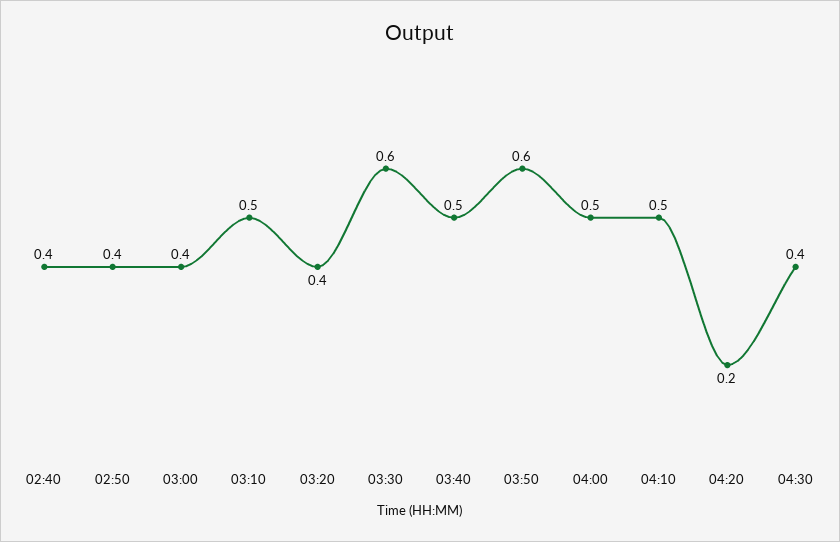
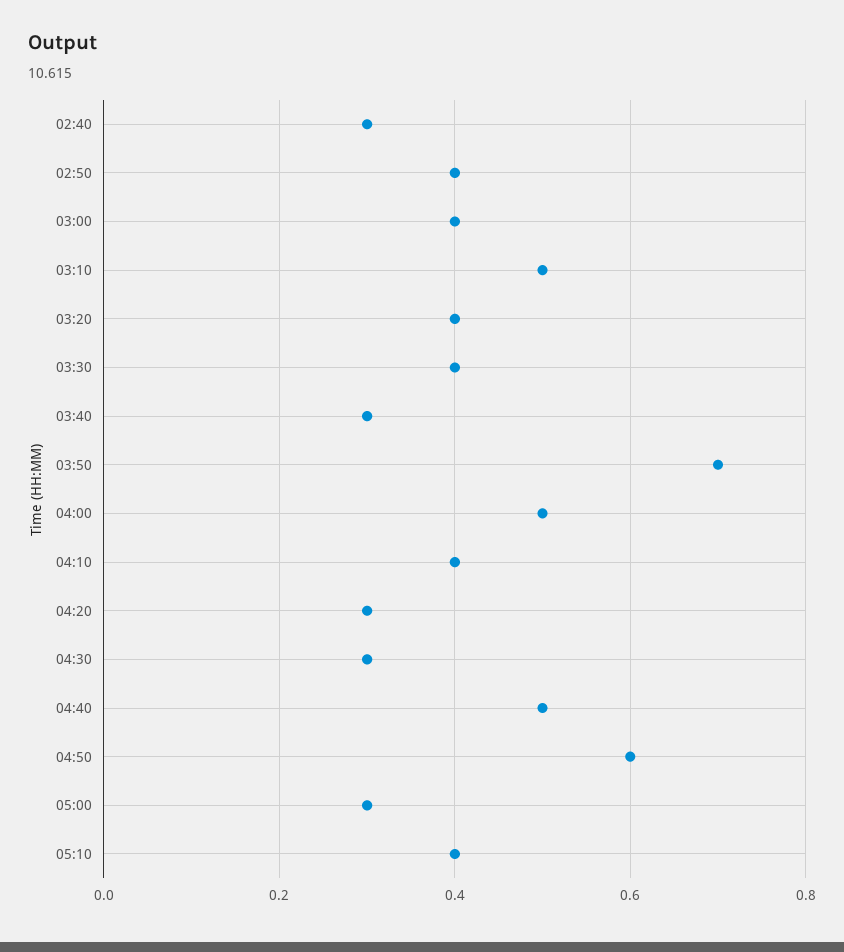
02:40: 0.4 -> 0.3
03:30: 0.6 -> 0.4
03:40: 0.5 -> 0.3
03:50: 0.6 -> 0.7
04:10: 0.5 -> 0.4
04:20: 0.2 -> 0.3
04:30: 0.4 -> 0.3
04:40: none -> 0.5
04:50: none -> 0.6
05:00: none -> 0.3
05:10: none -> 0.4

